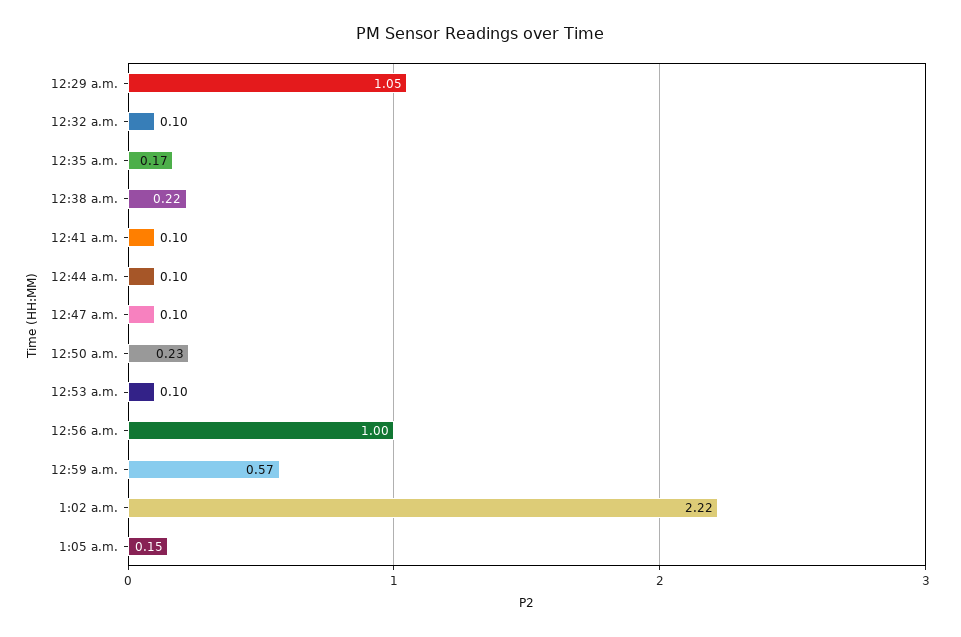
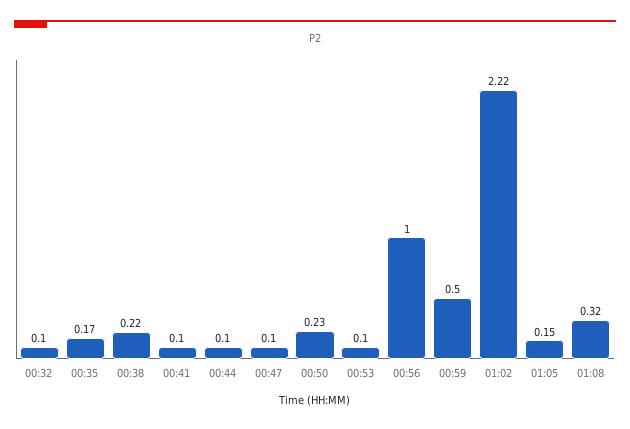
12:29 a.m.: 1.05 -> none
12:59 a.m.: 0.57 -> 0.5
01:08: none -> 0.32

